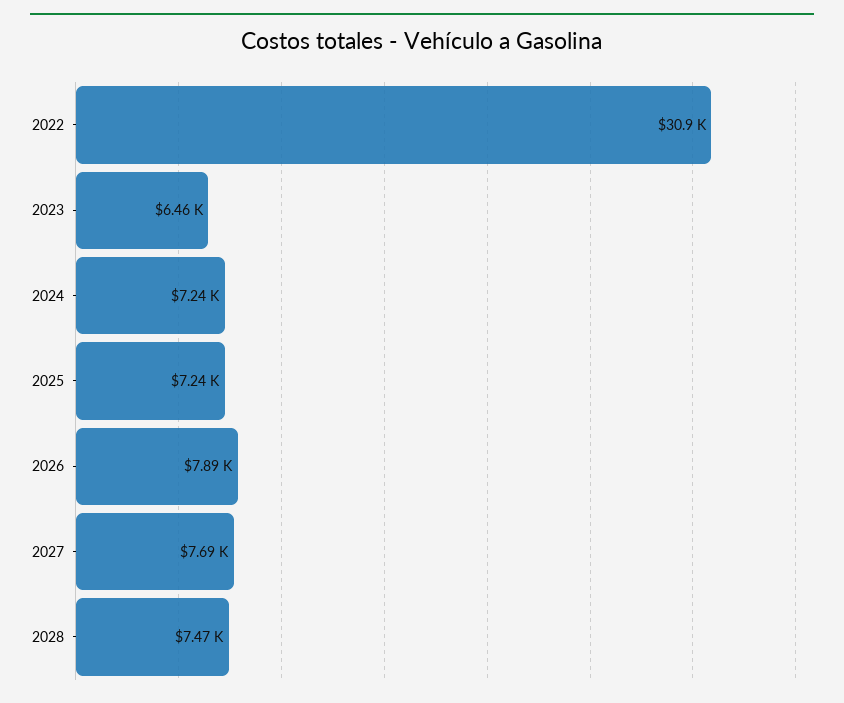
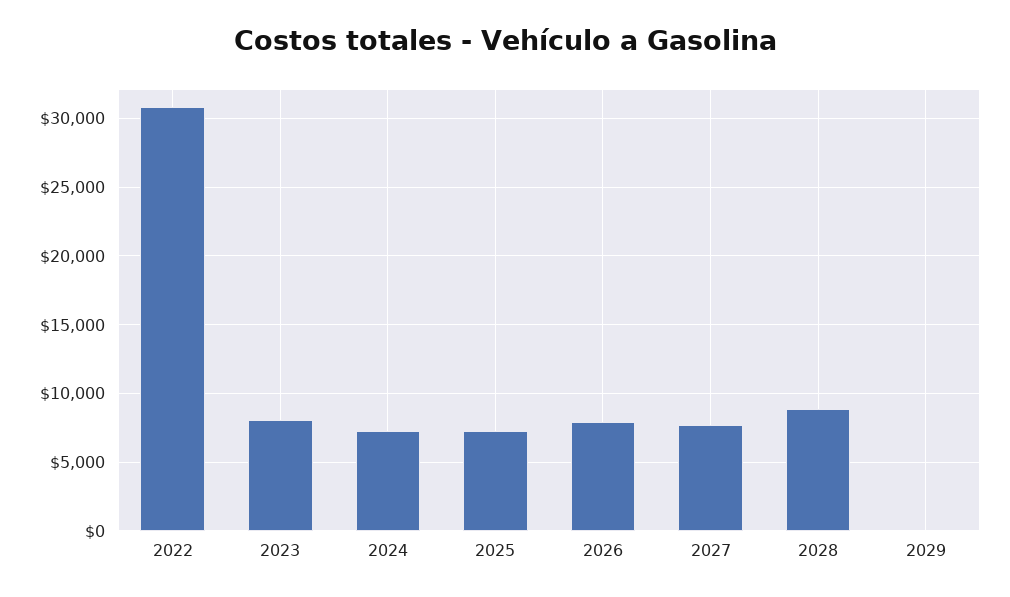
2023: 6460 -> 8000
2028: 7470 -> 9000
2029: none -> 0

